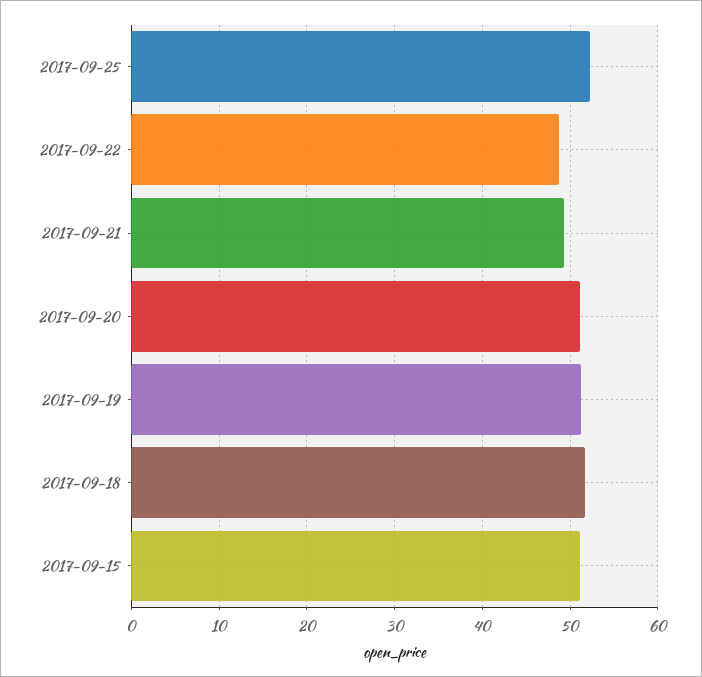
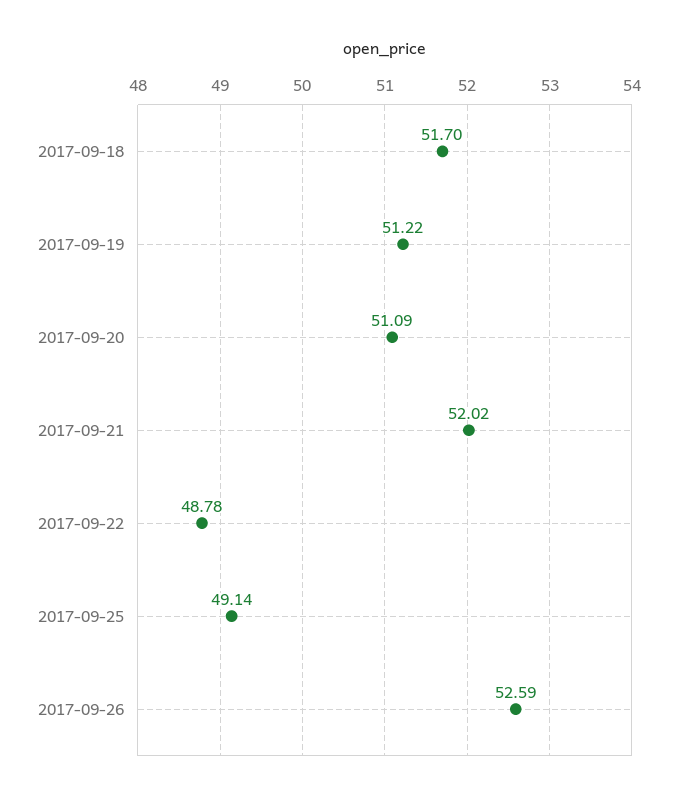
2017-09-25: 52 -> 49.14
2017-09-21: 49 -> 52.02
2017-09-15: 51 -> none
2017-09-26: none -> 52.59

